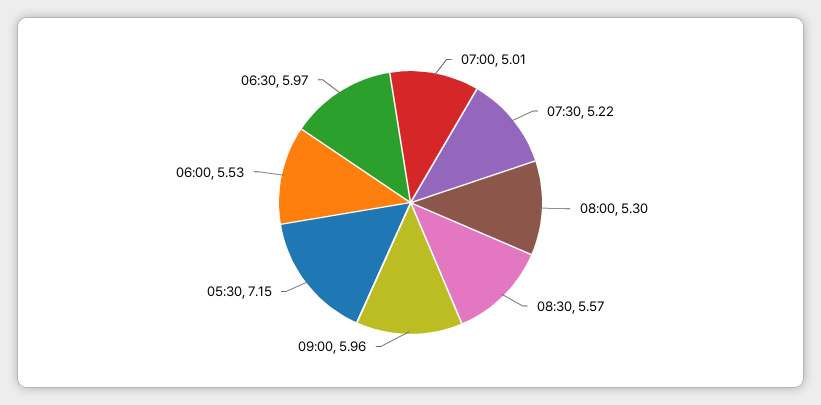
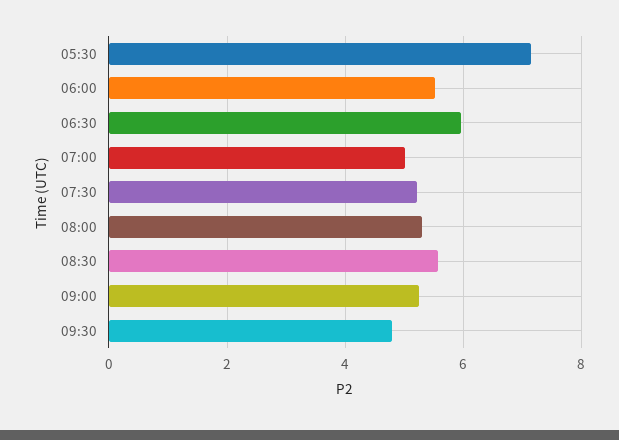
09:00: 5.96 -> 5.2
09:30: none -> 4.8

